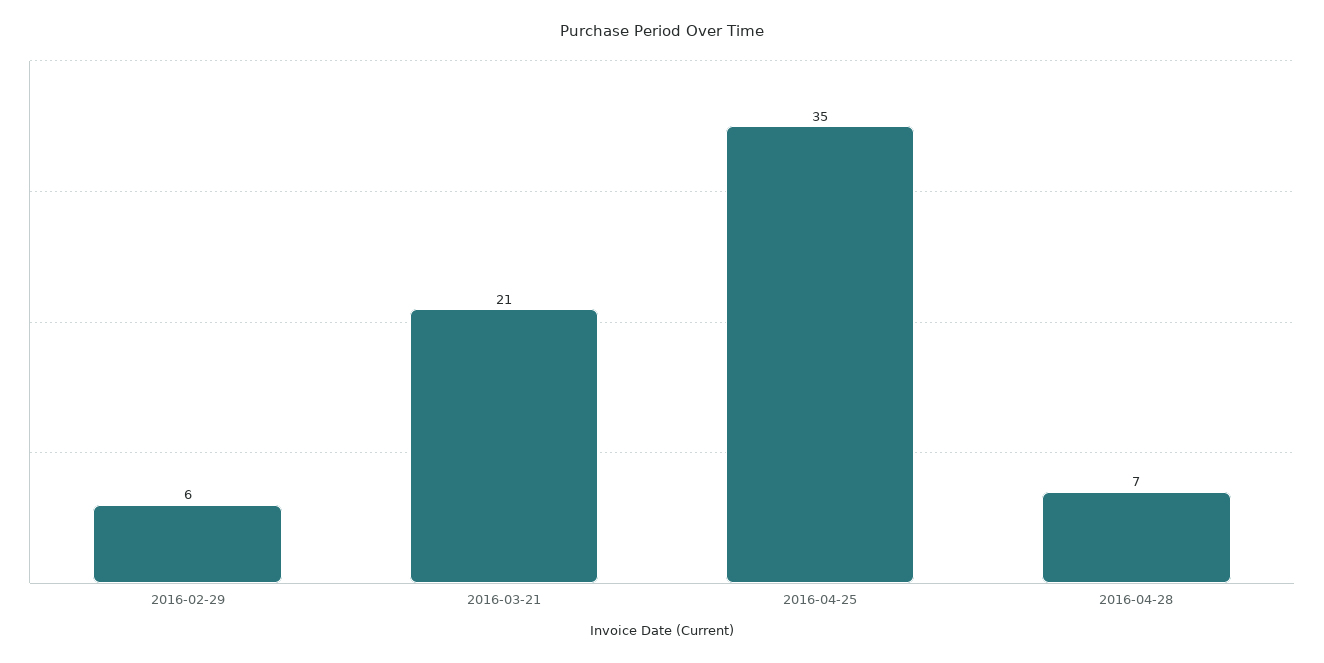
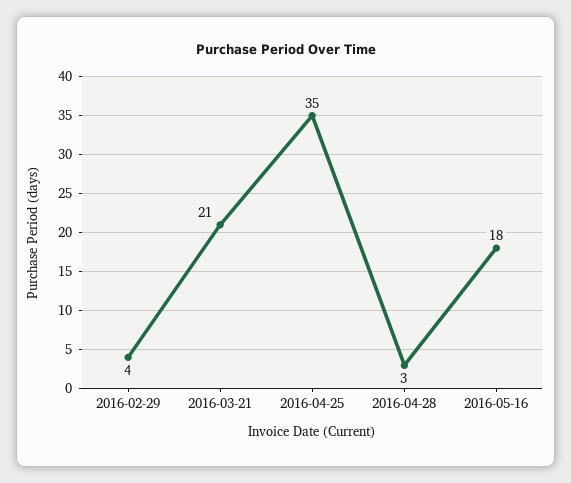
2016-02-29: 6 -> 4
2016-04-28: 7 -> 3
2016-05-16: none -> 18

